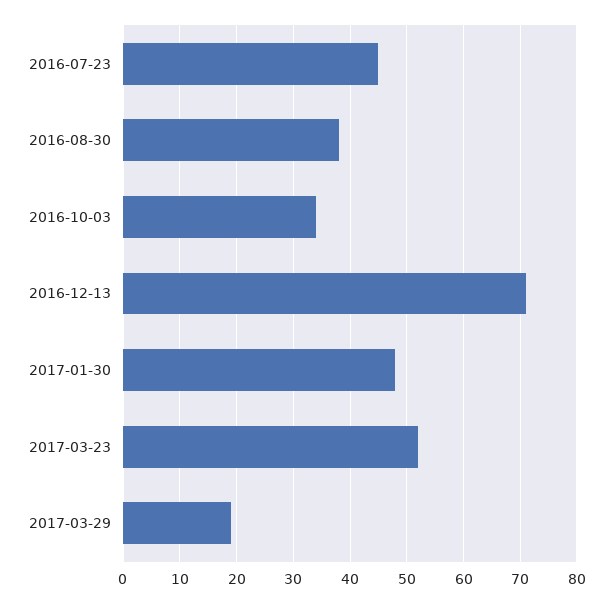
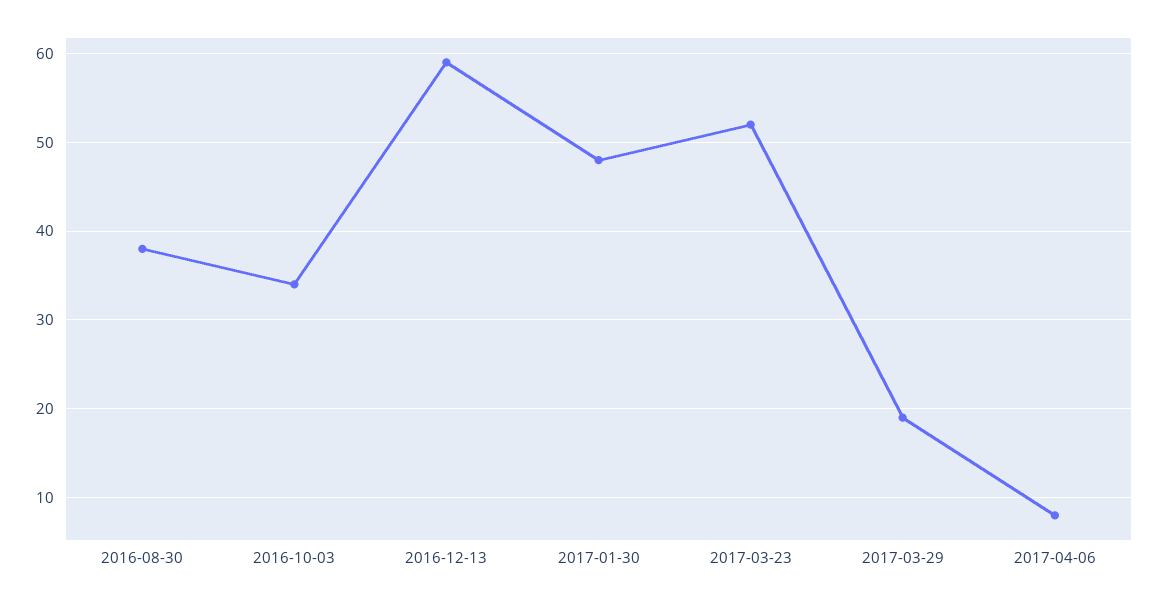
2016-07-23: 45 -> none
2016-12-13: 70 -> 59
2017-04-06: none -> 8

